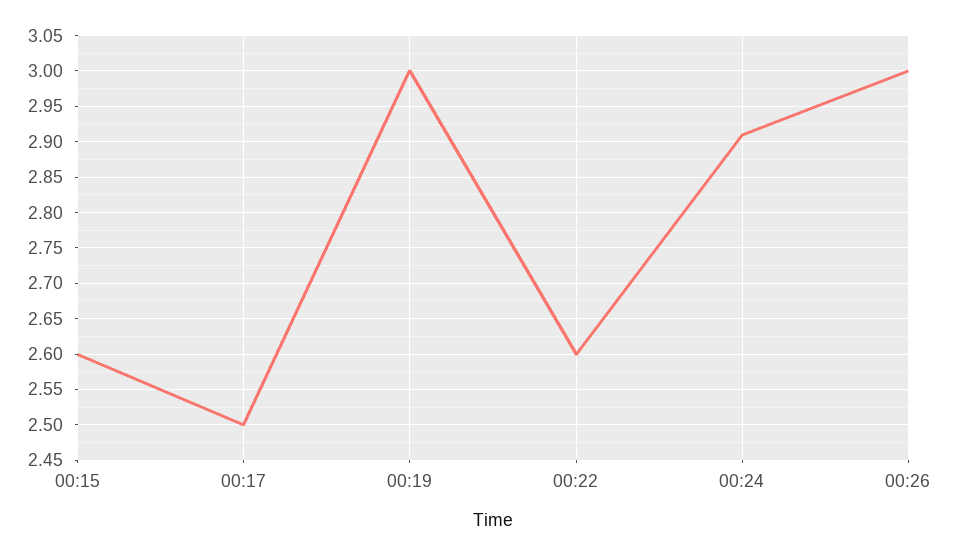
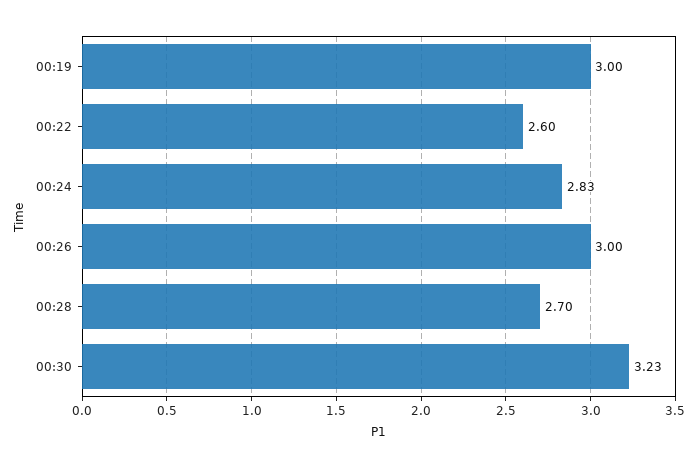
00:15: 2.6 -> none
00:17: 2.5 -> none
00:24: 2.91 -> 2.83
00:28: none -> 2.7
00:30: none -> 3.23

